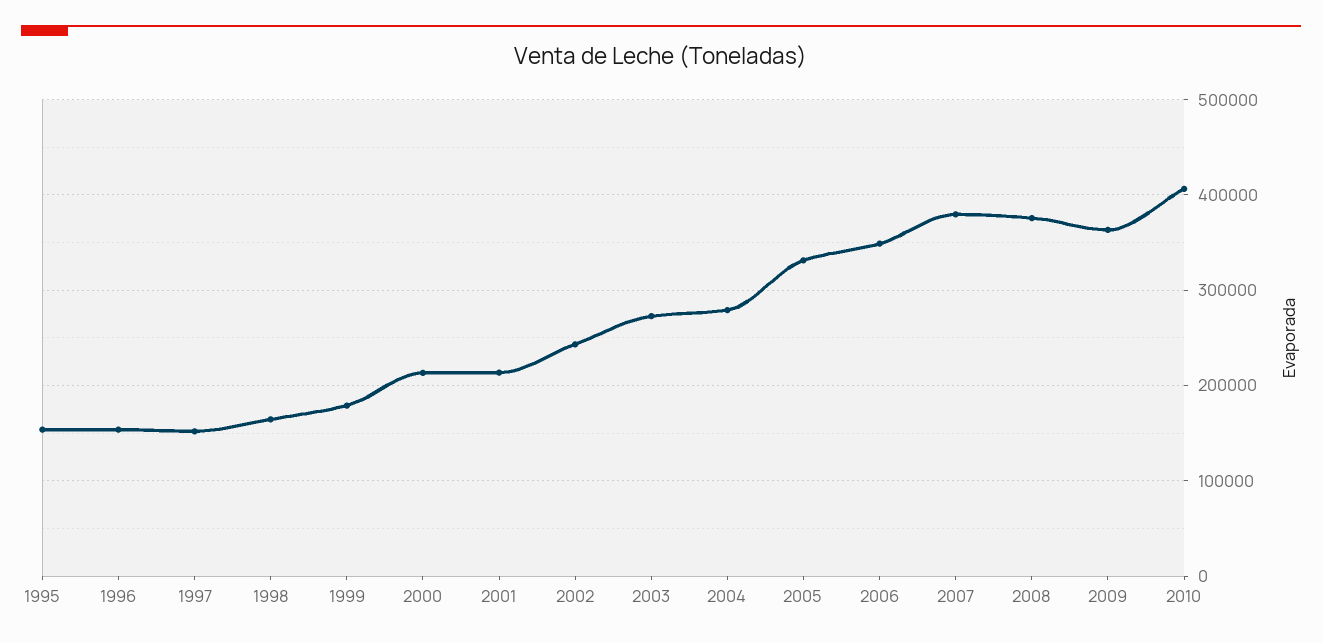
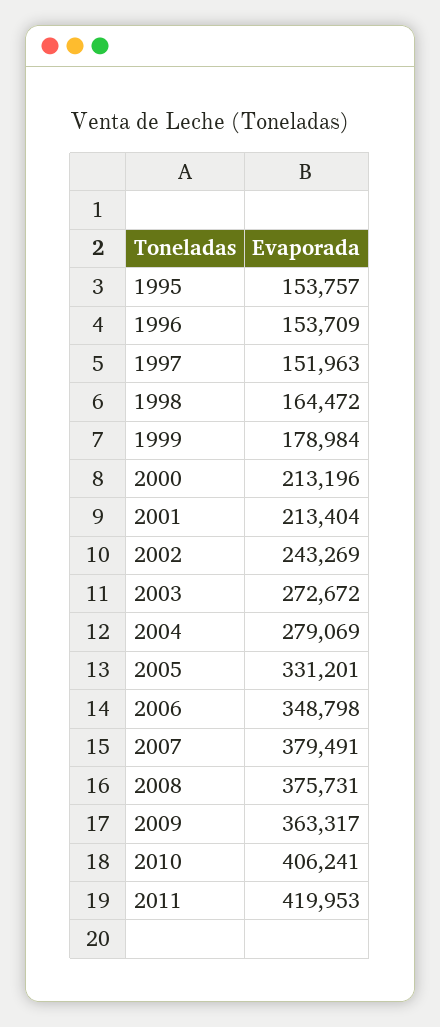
2011: none -> 419953

